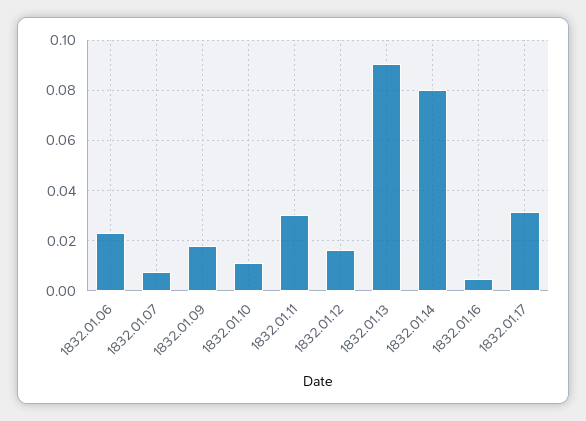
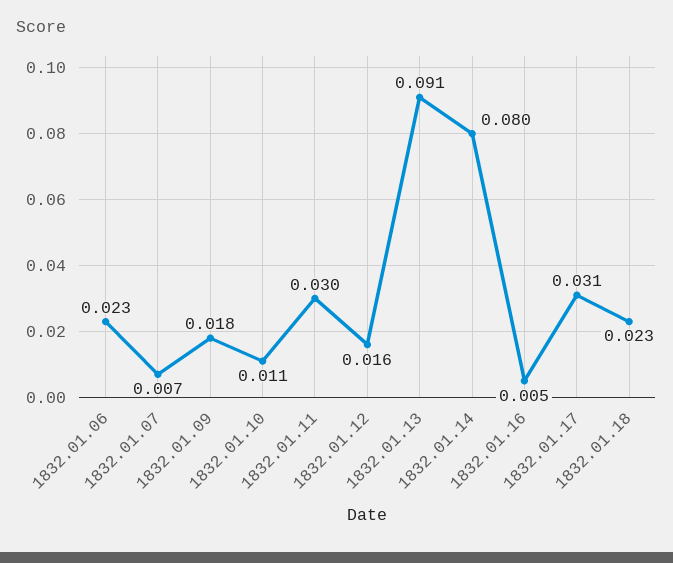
1832.01.18: none -> 0.023

